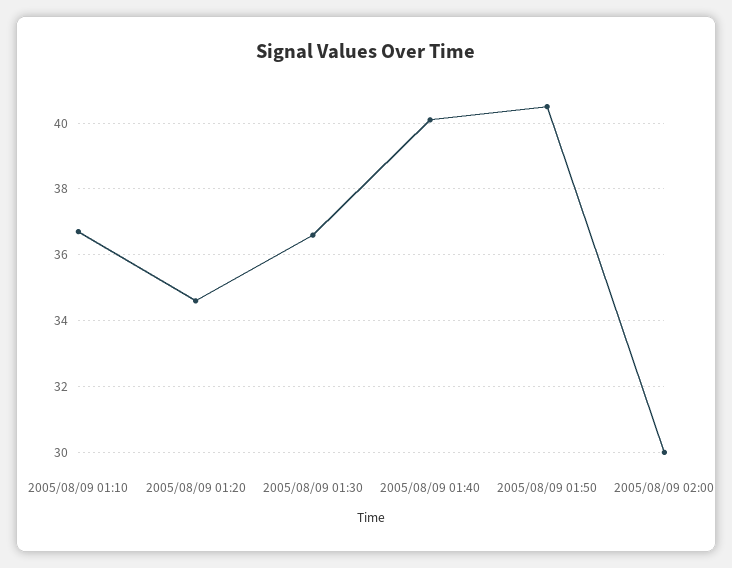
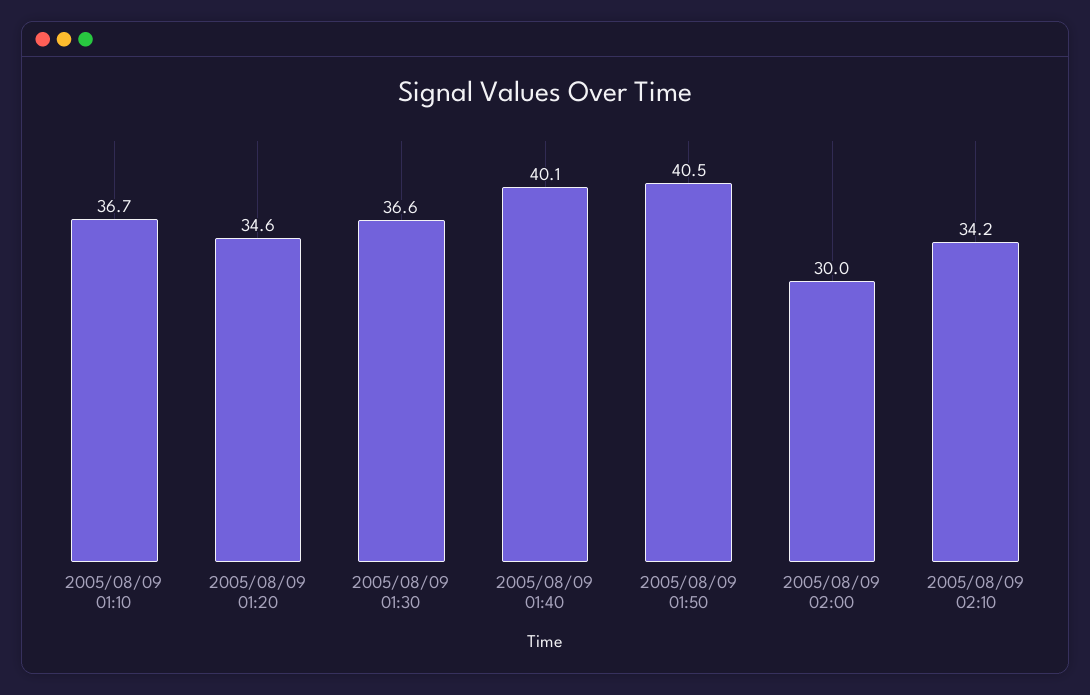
2005/08/09 02:10: none -> 34.2

